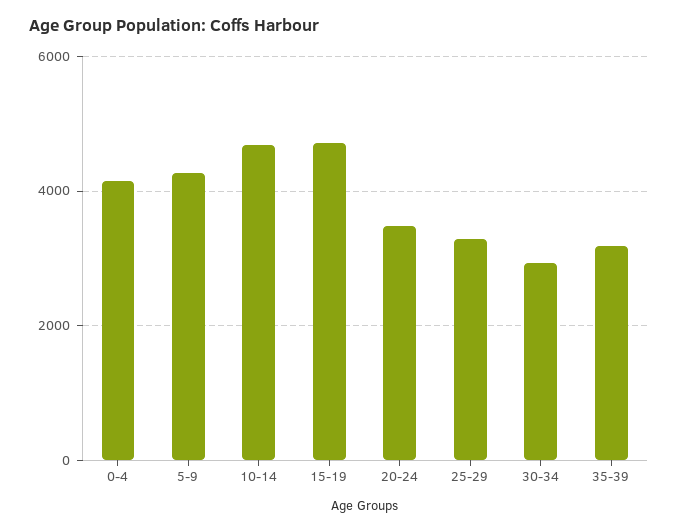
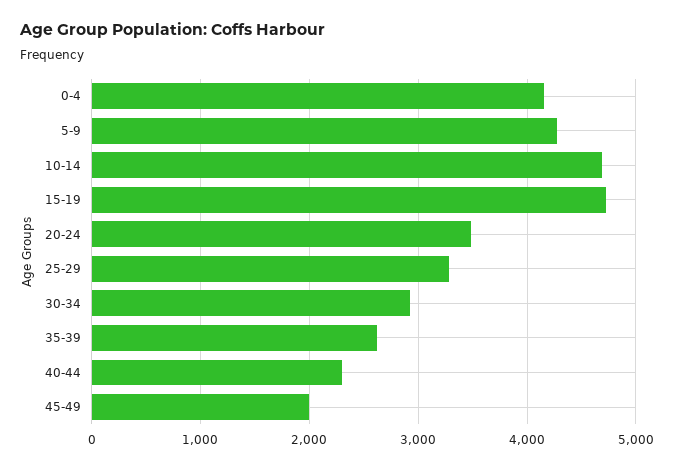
35-39: 3200 -> 2600
40-44: none -> 2300
45-49: none -> 2000

